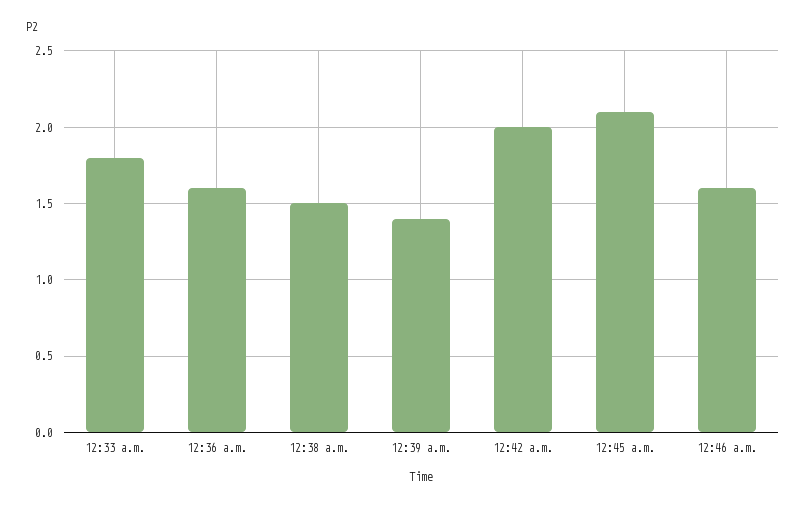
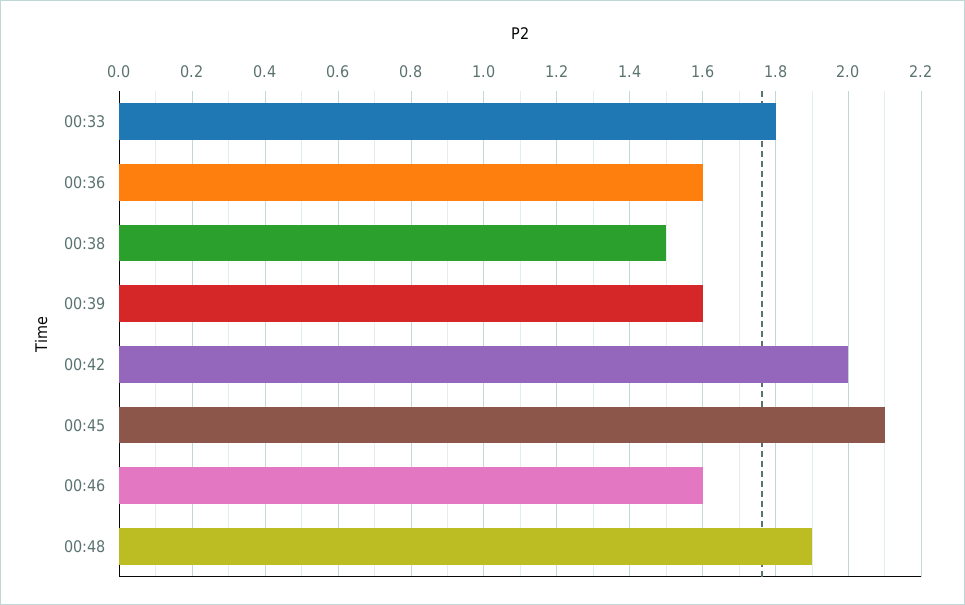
12:39 a.m.: 1.4 -> 1.6
00:48: none -> 1.9

